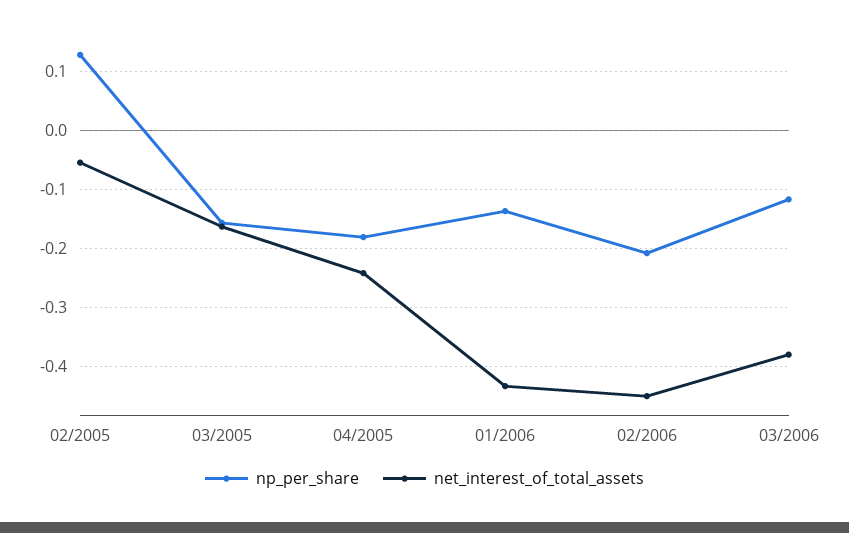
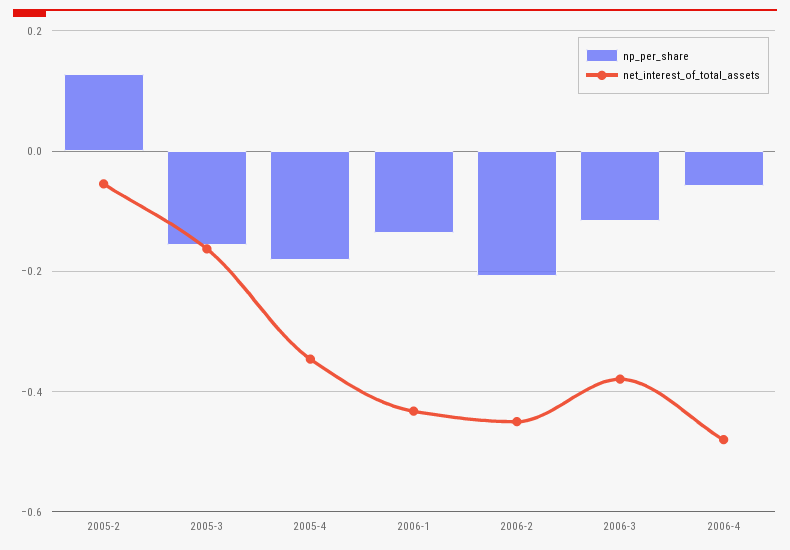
net_interest_of_total_assets, 04/2005: -0.24 -> -0.34
np_per_share, 2006-4: none -> -0.06
net_interest_of_total_assets, 2006-4: none -> -0.48

